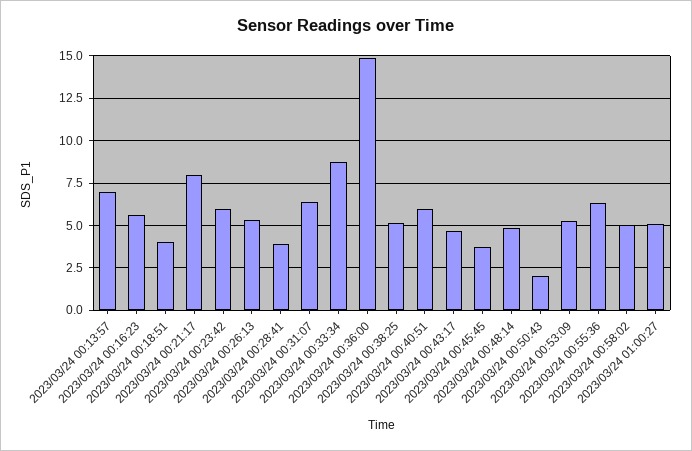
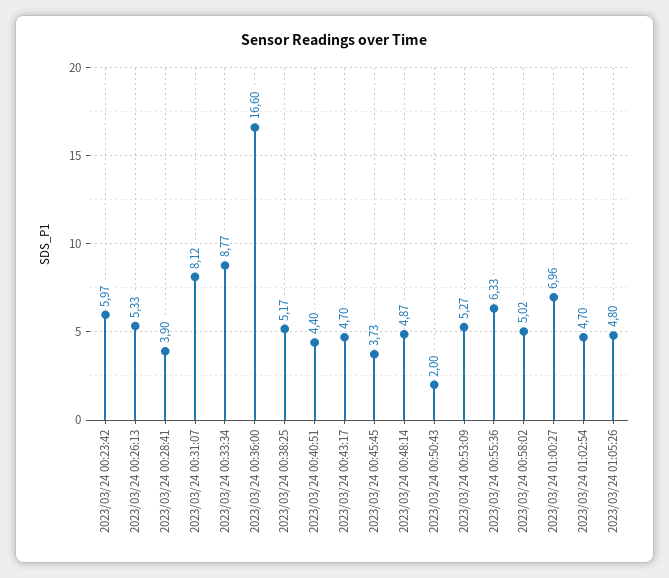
2023/03/24 00:13:57: 7 -> none
2023/03/24 00:16:23: 5.5 -> none
2023/03/24 00:18:51: 4 -> none
2023/03/24 00:21:17: 8 -> none
2023/03/24 00:31:07: 6.5 -> 8.12
2023/03/24 00:36:00: 15 -> 16.6
2023/03/24 00:40:51: 6 -> 4.4
2023/03/24 01:00:27: 5 -> 6.96
2023/03/24 01:02:54: none -> 4.7
2023/03/24 01:05:26: none -> 4.8

